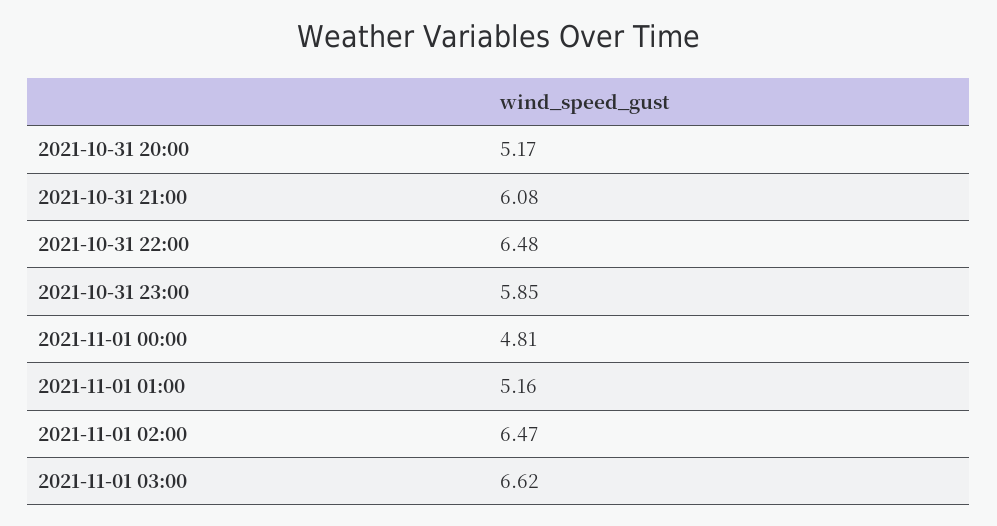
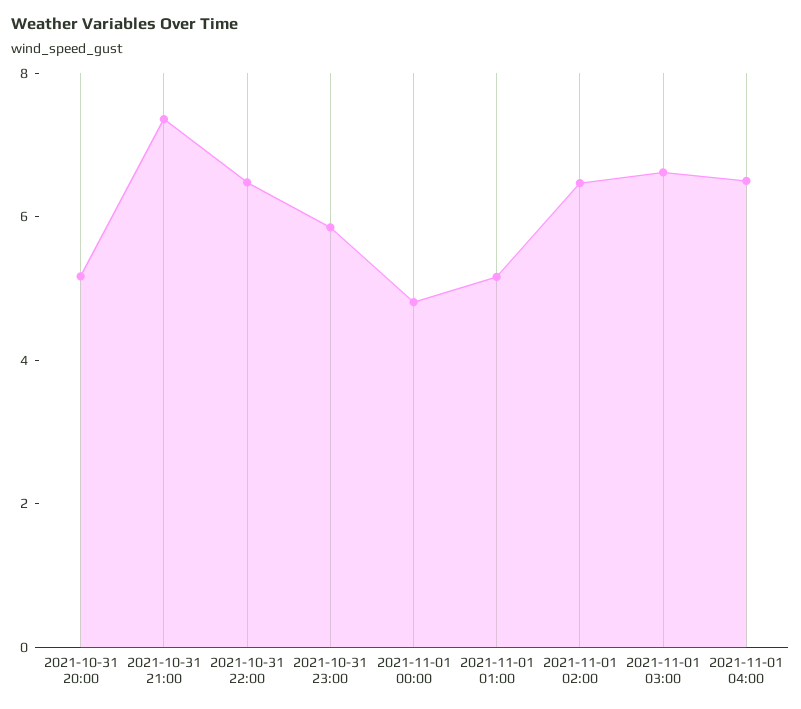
2021-10-31 21:00: 6.08 -> 7.5
2021-11-01 04:00: none -> 6.5

